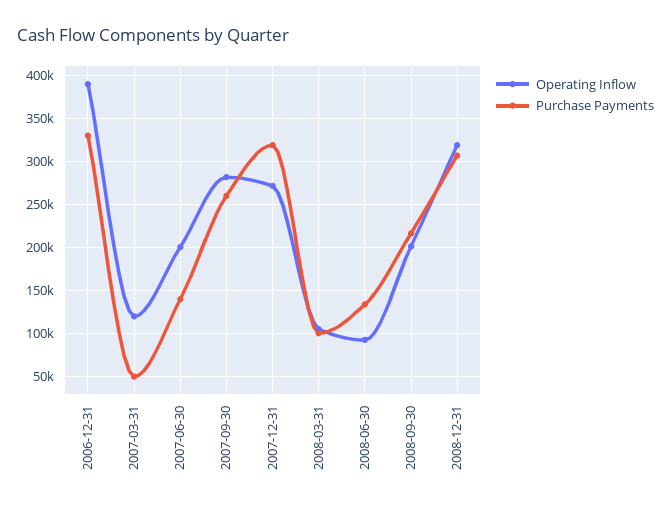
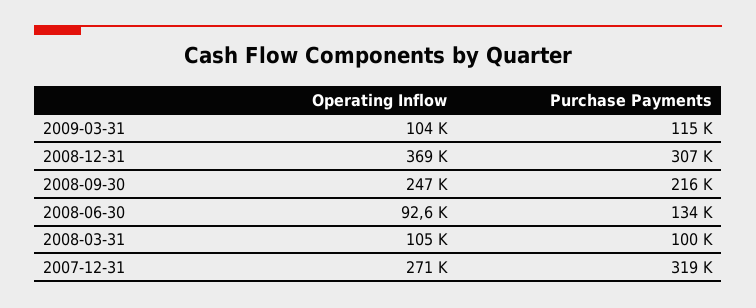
Operating Inflow, 2006-12-31: 390000 -> none
Purchase Payments, 2006-12-31: 330000 -> none
Operating Inflow, 2007-03-31: 120000 -> none
Purchase Payments, 2007-03-31: 50000 -> none
Operating Inflow, 2007-06-30: 200000 -> none
Purchase Payments, 2007-06-30: 140000 -> none
Operating Inflow, 2007-09-30: 280000 -> none
Purchase Payments, 2007-09-30: 260000 -> none
Operating Inflow, 2008-09-30: 200000 -> 247000
Operating Inflow, 2008-12-31: 320000 -> 369000
Operating Inflow, 2009-03-31: none -> 104000
Purchase Payments, 2009-03-31: none -> 115000

